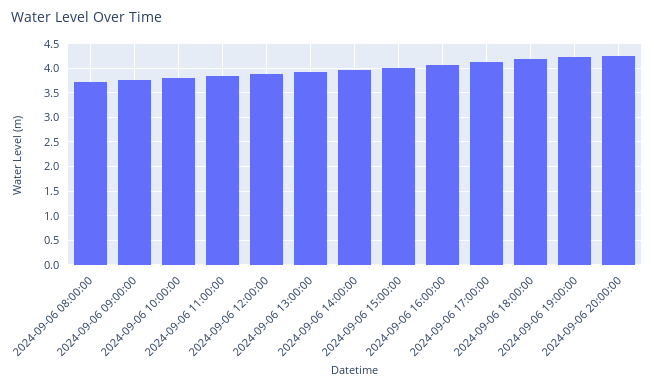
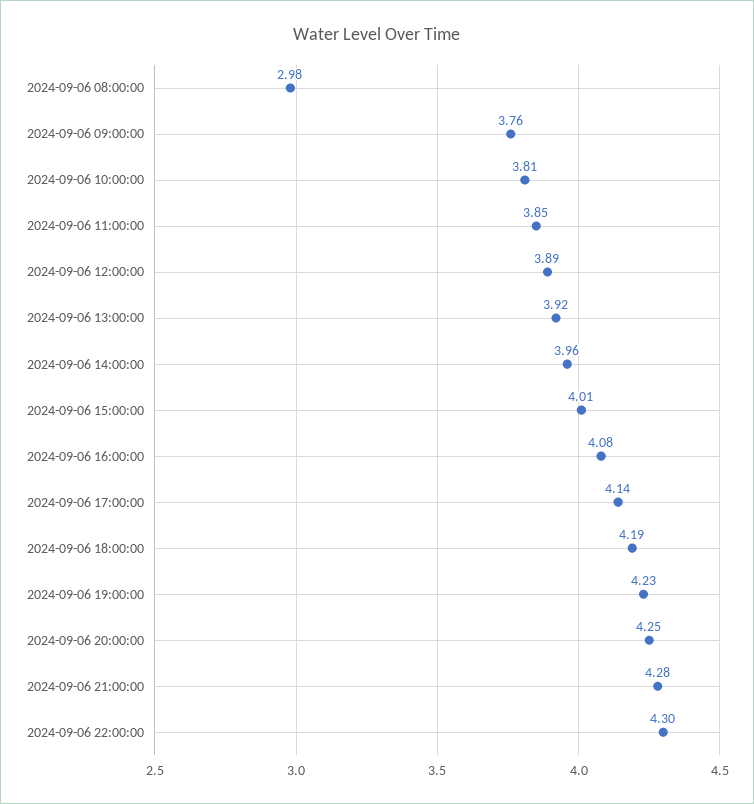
2024-09-06 08:00:00: 3.75 -> 2.98
2024-09-06 21:00:00: none -> 4.28
2024-09-06 22:00:00: none -> 4.3

